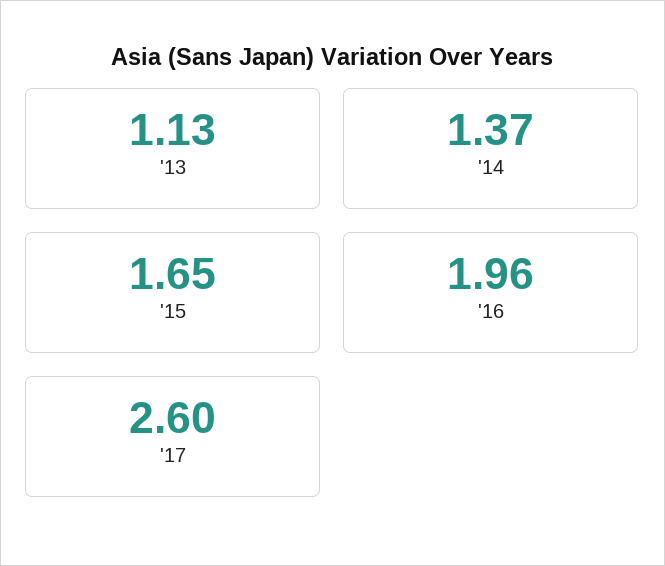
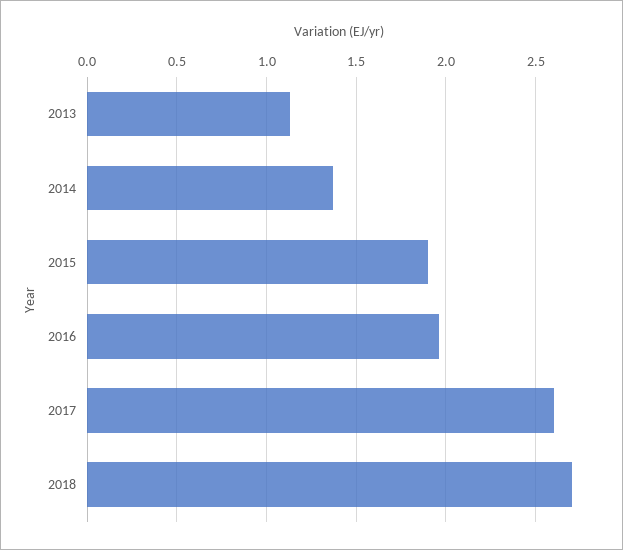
'15: 1.65 -> 1.9
2018: none -> 2.7

